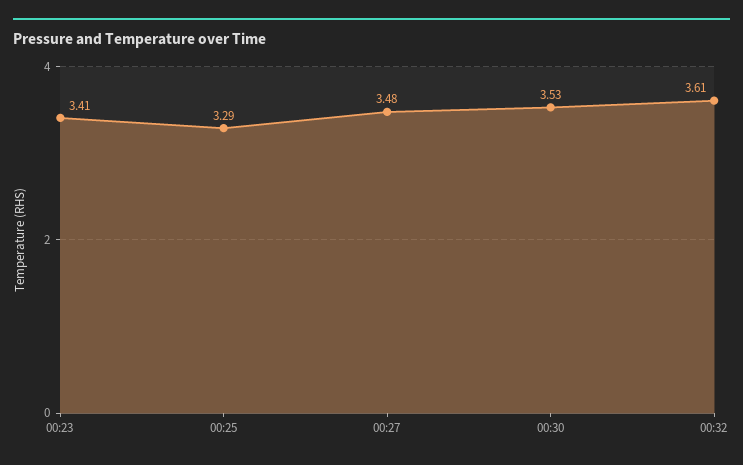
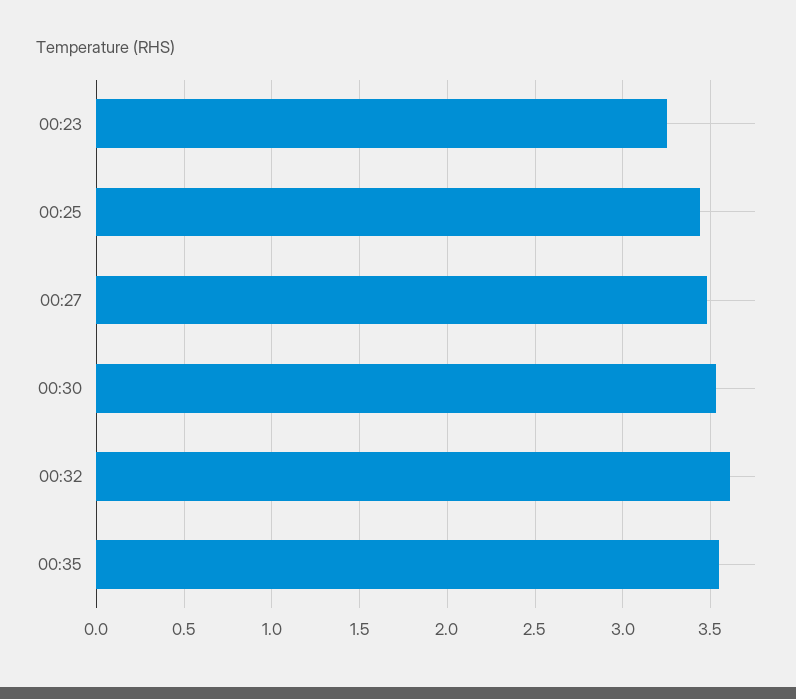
00:23: 3.41 -> 3.25
00:25: 3.29 -> 3.45
00:35: none -> 3.55

